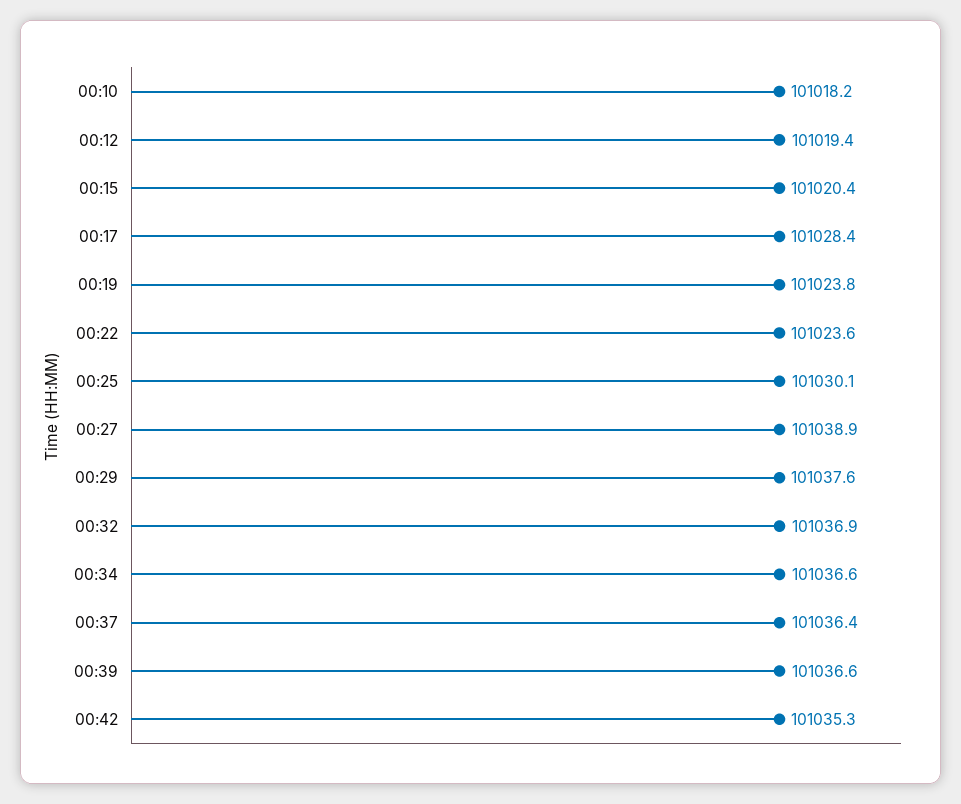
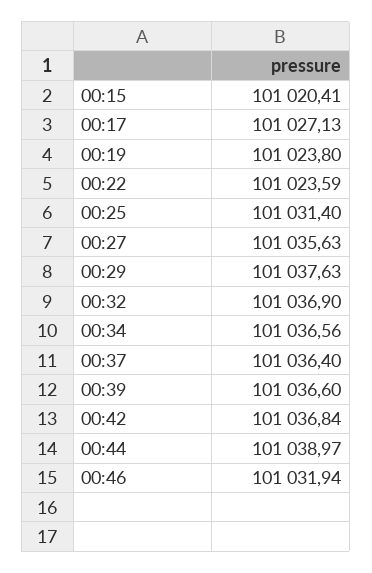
00:10: 101018.2 -> none
00:12: 101019.4 -> none
00:17: 101028.4 -> 101027.13
00:25: 101030.1 -> 101031.4
00:27: 101038.9 -> 101035.63
00:42: 101035.3 -> 101036.84
00:44: none -> 101038.97
00:46: none -> 101031.94

